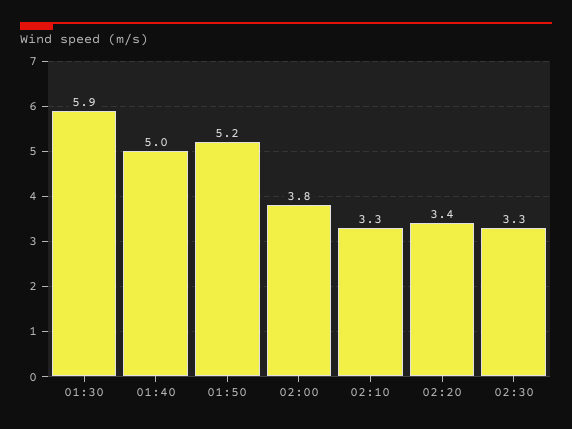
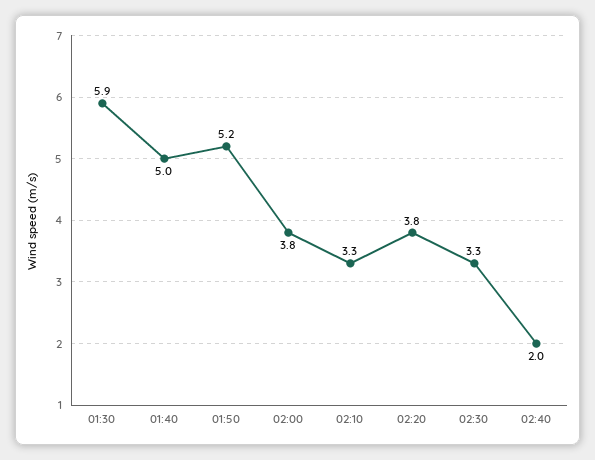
02:20: 3.4 -> 3.8
02:40: none -> 2

